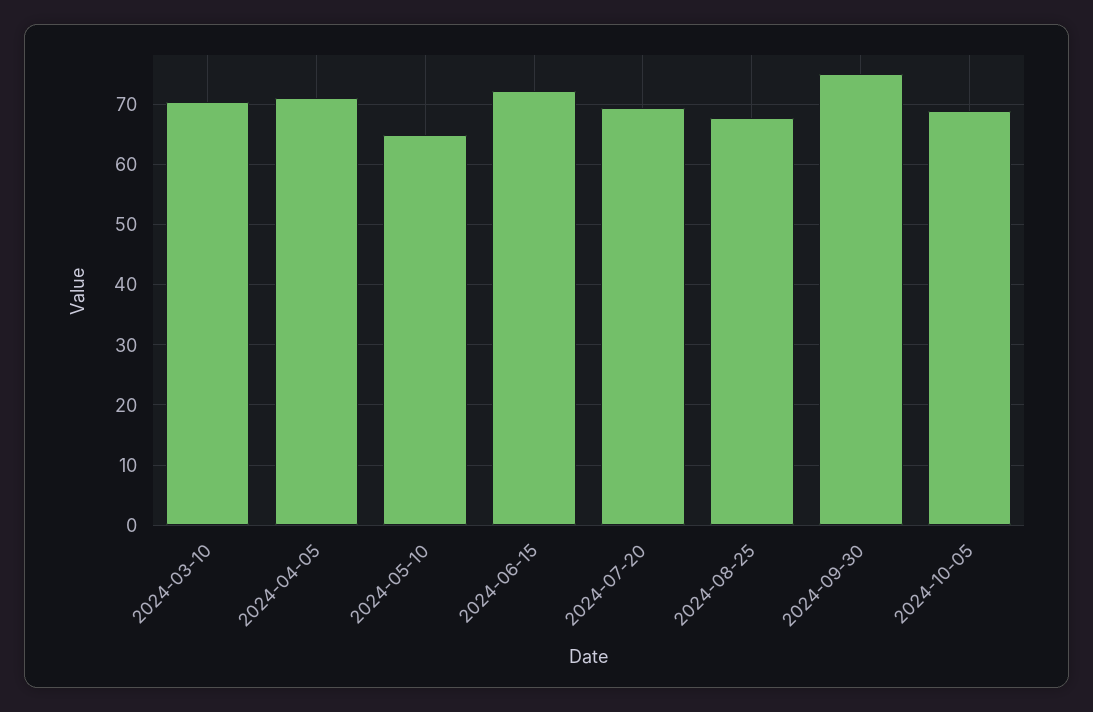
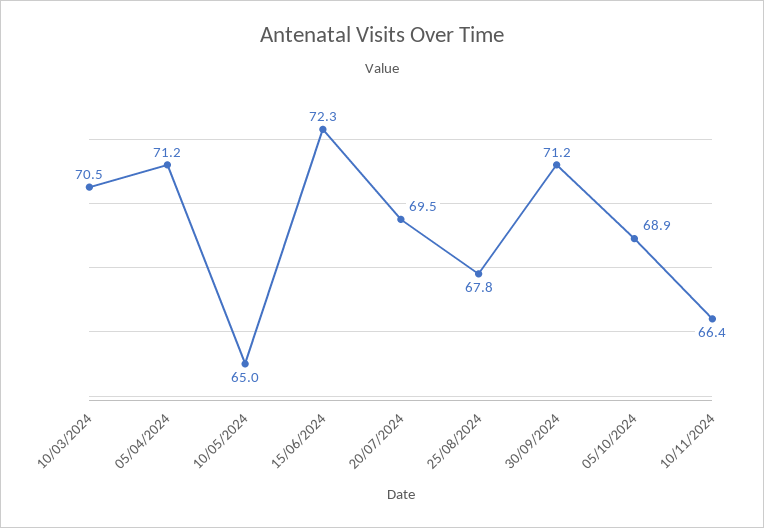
2024-09-30: 75 -> 71.2
10/11/2024: none -> 66.4

